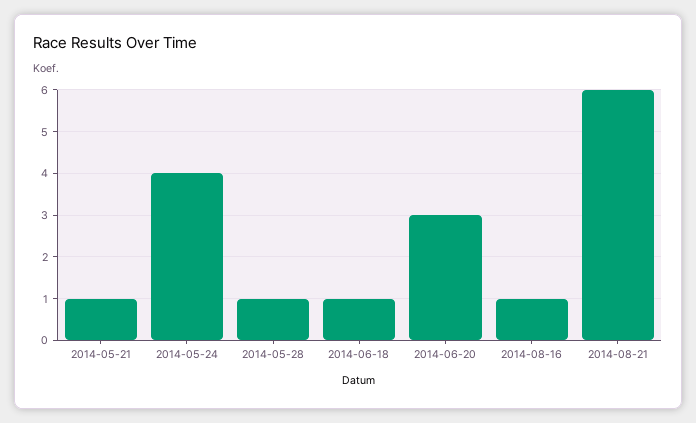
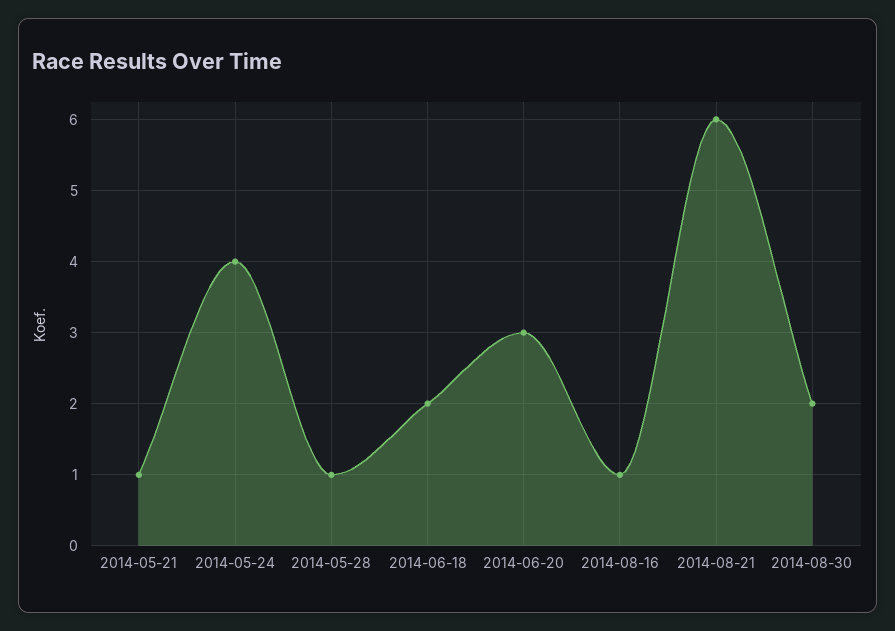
2014-06-18: 1 -> 2
2014-08-30: none -> 2

